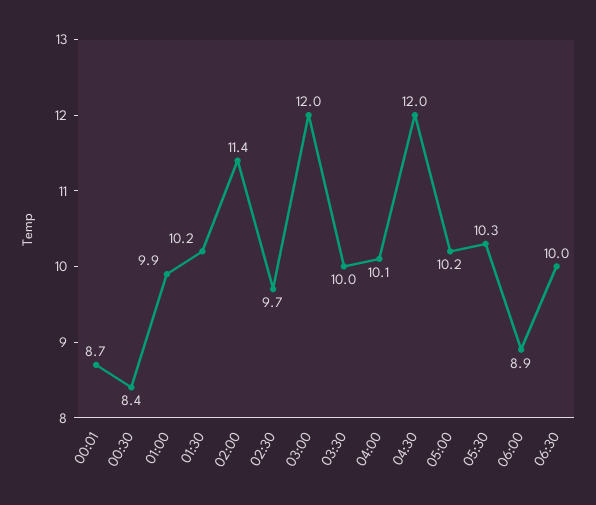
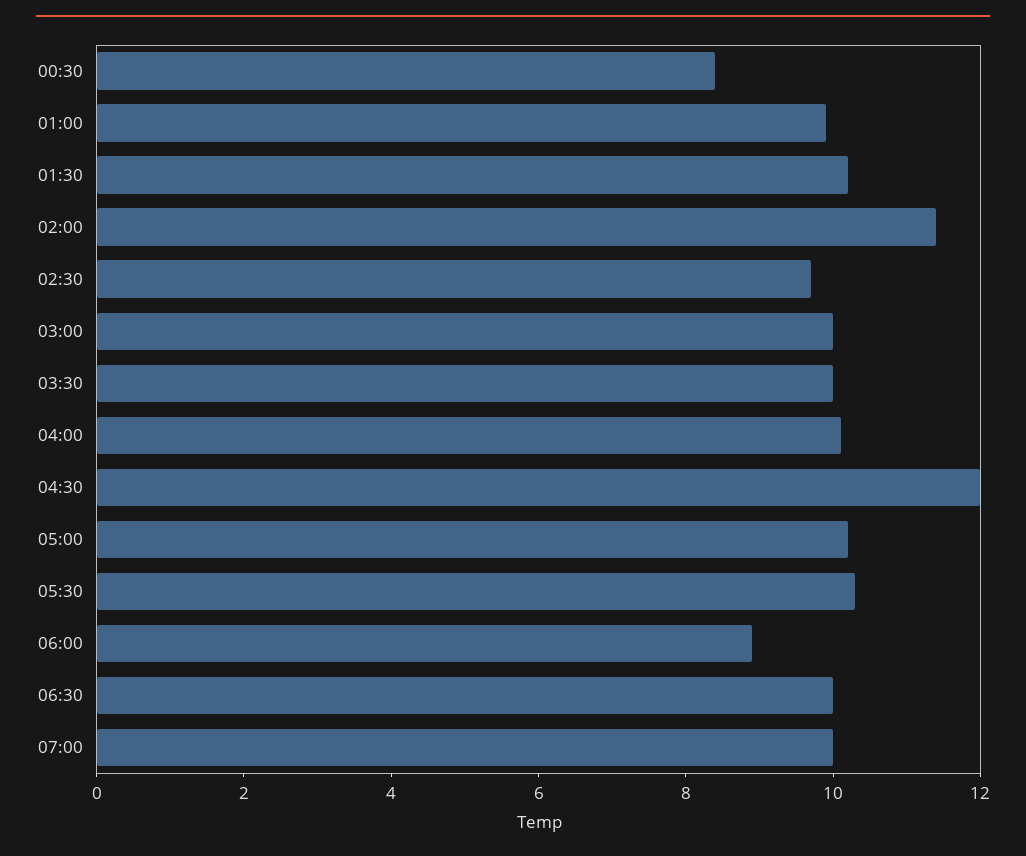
00:01: 8.7 -> none
03:00: 12 -> 10
07:00: none -> 10

